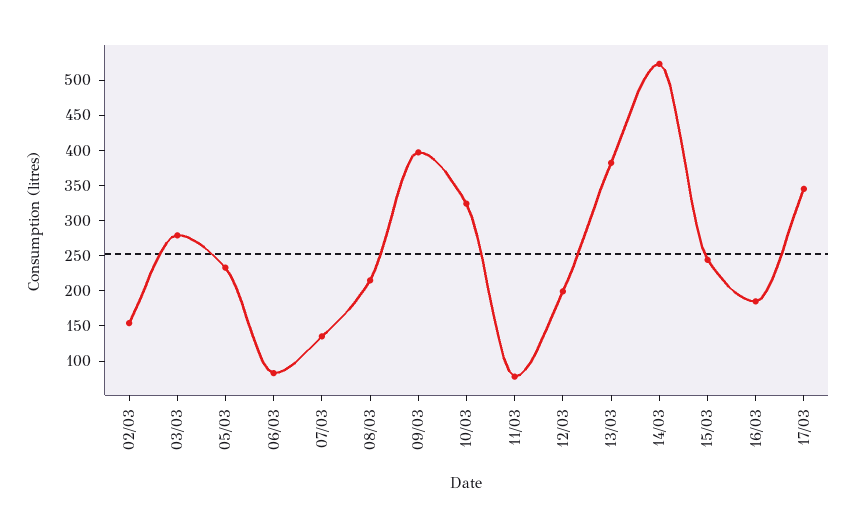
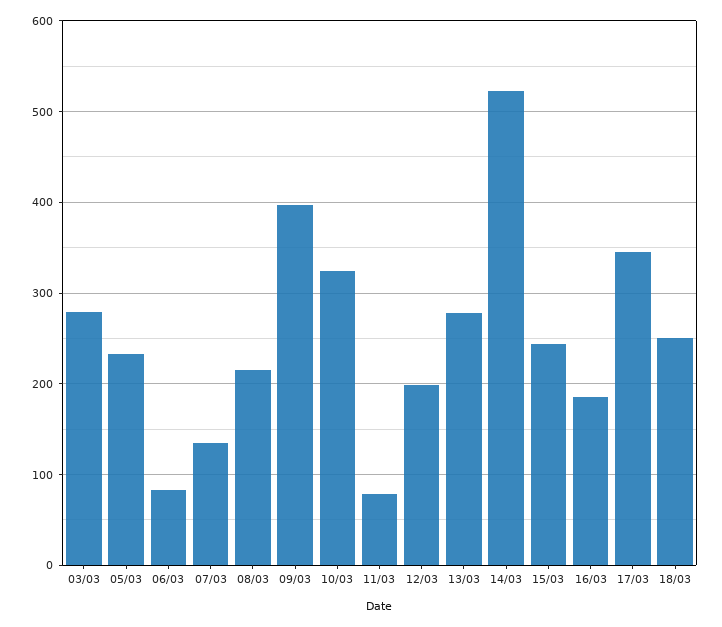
02/03: 150 -> none
13/03: 375 -> 280
18/03: none -> 250

